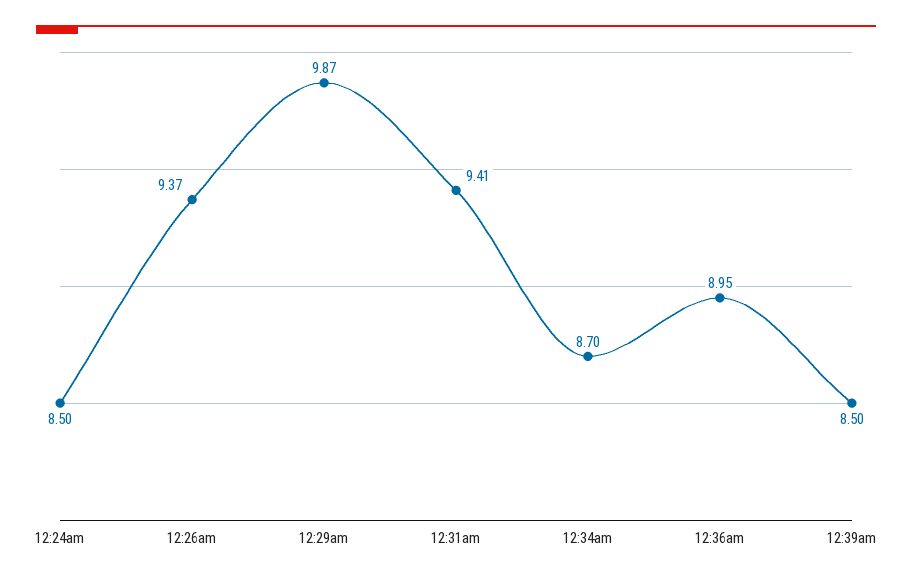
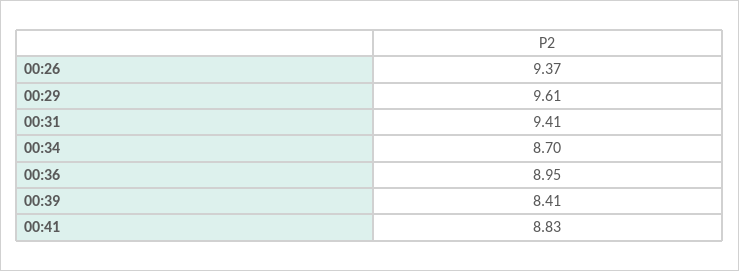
12:24am: 8.5 -> none
12:29am: 9.87 -> 9.61
12:39am: 8.5 -> 8.41
00:41: none -> 8.83

